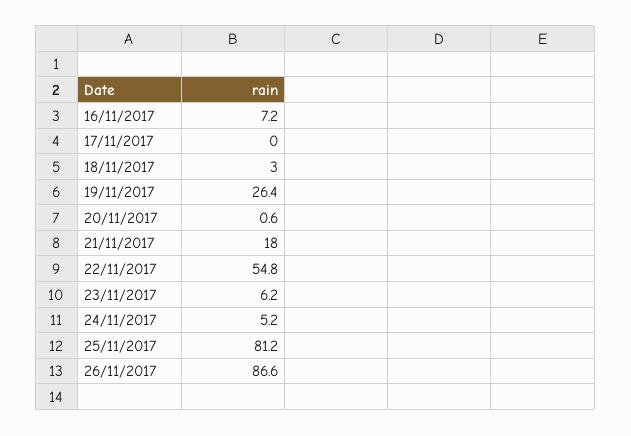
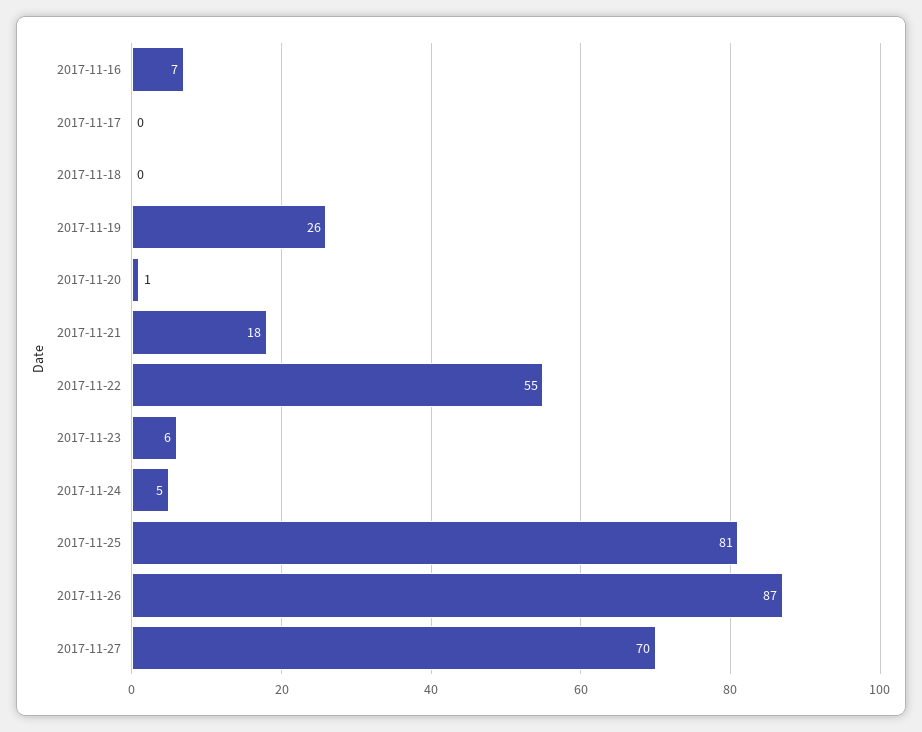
18/11/2017: 3 -> 0
2017-11-27: none -> 70

